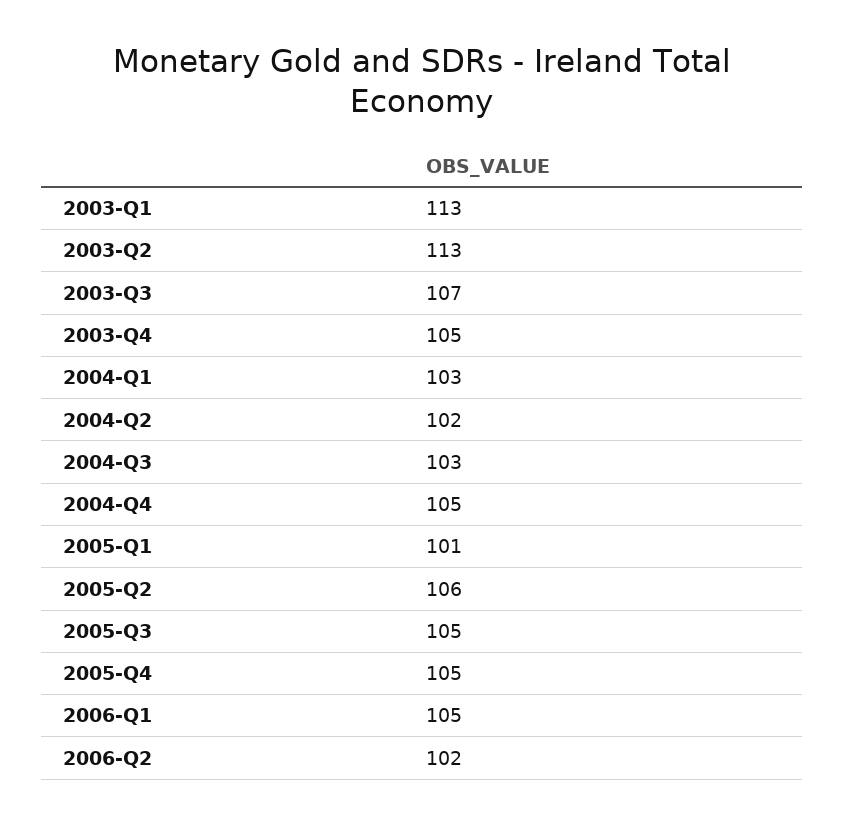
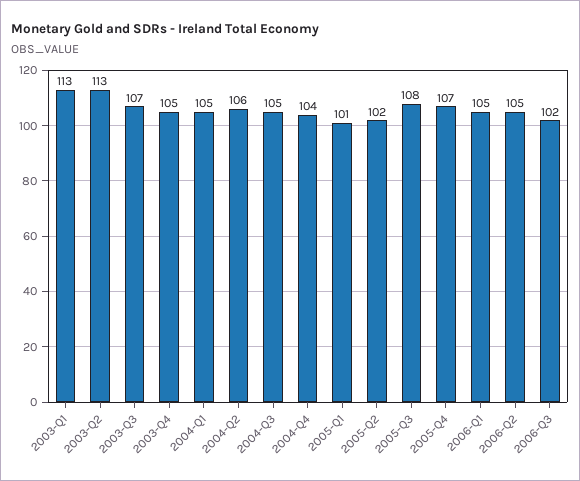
2004-Q1: 103 -> 105
2004-Q2: 102 -> 106
2004-Q3: 103 -> 105
2004-Q4: 105 -> 104
2005-Q2: 106 -> 102
2005-Q3: 105 -> 108
2005-Q4: 105 -> 107
2006-Q2: 102 -> 105
2006-Q3: none -> 102

